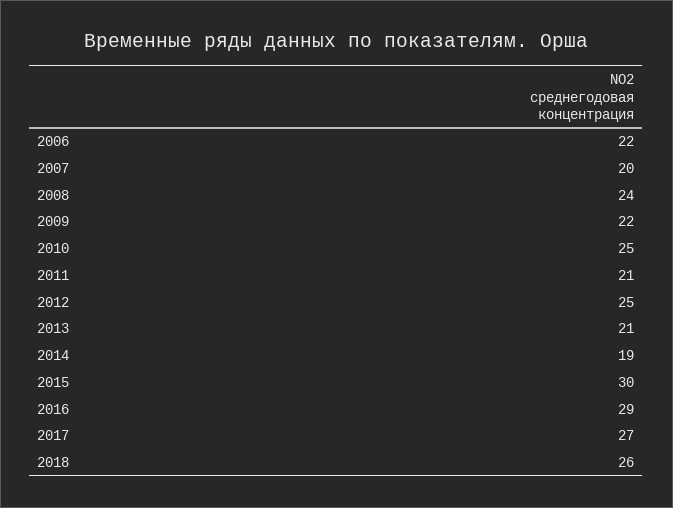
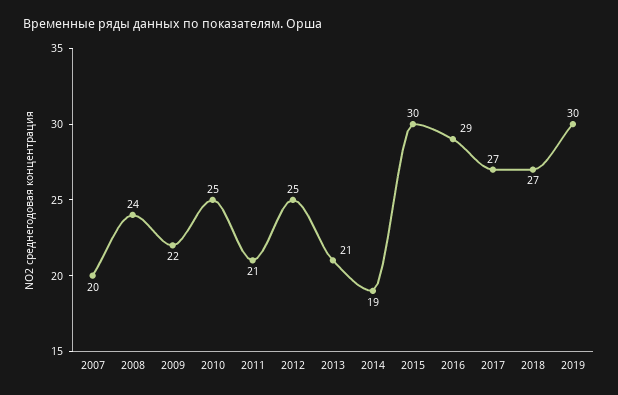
2006: 22 -> none
2018: 26 -> 27
2019: none -> 30

